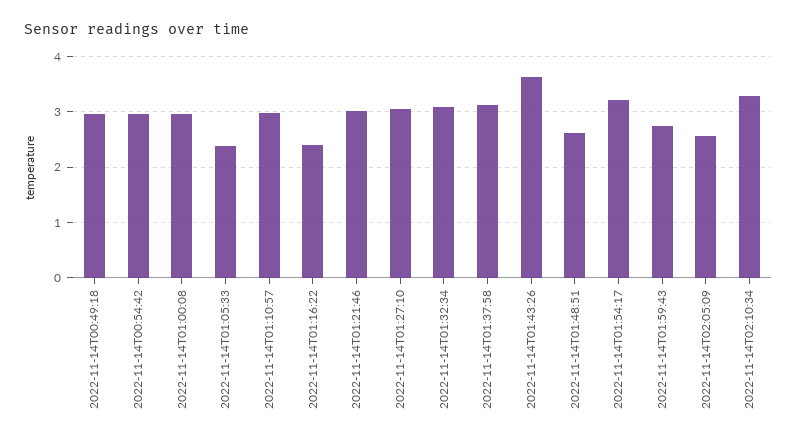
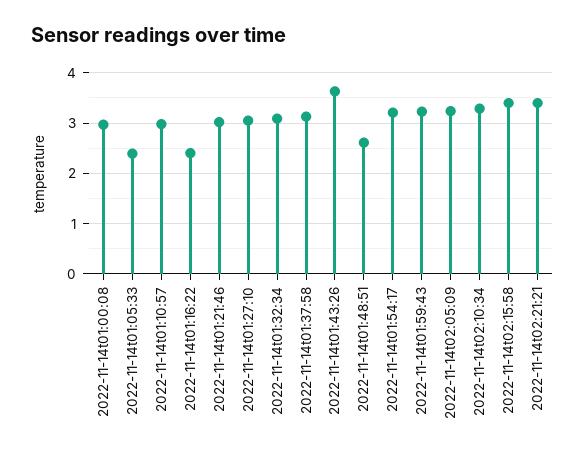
2022-11-14T00:49:18: 3 -> none
2022-11-14T00:54:42: 3 -> none
2022-11-14T01:59:43: 2.8 -> 3.2
2022-11-14T02:05:09: 2.6 -> 3.2
2022-11-14t02:15:58: none -> 3.4
2022-11-14t02:21:21: none -> 3.4

